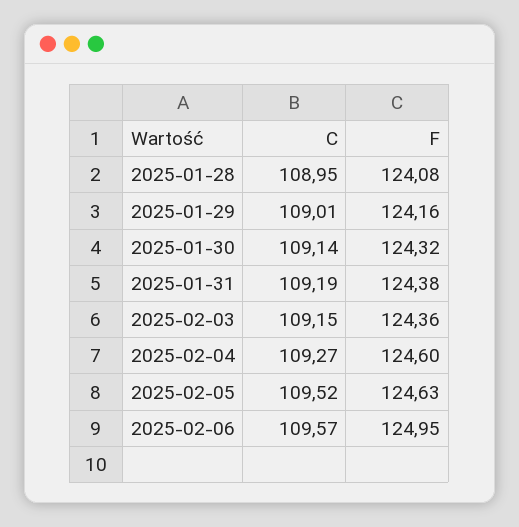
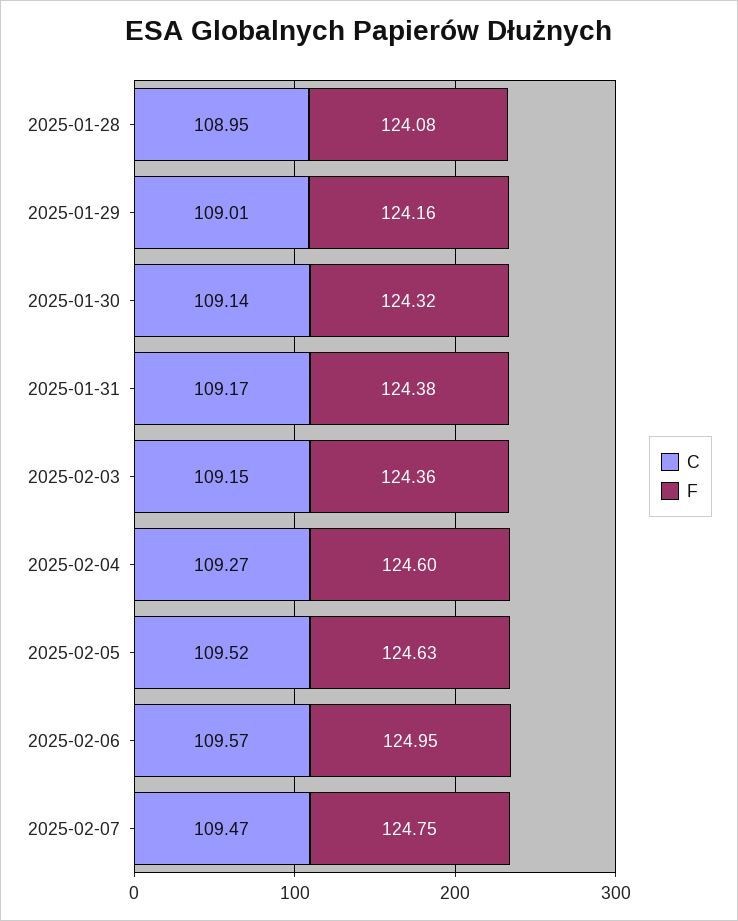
C, 2025-01-31: 109.19 -> 109.17
C, 2025-02-07: none -> 109.47
F, 2025-02-07: none -> 124.75

